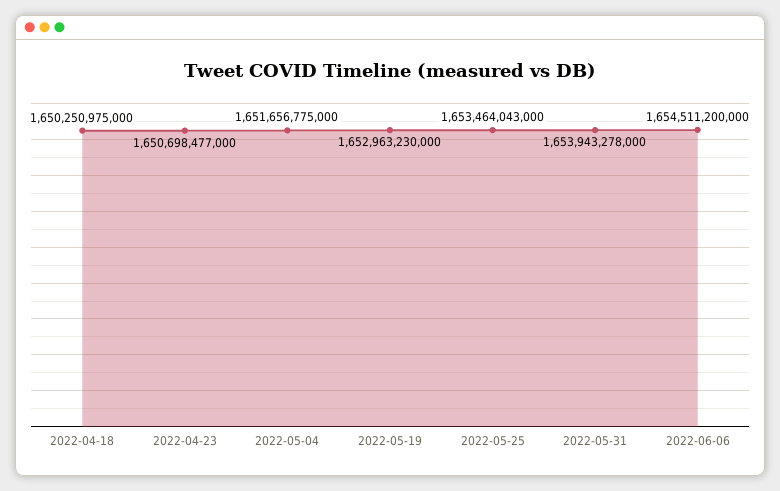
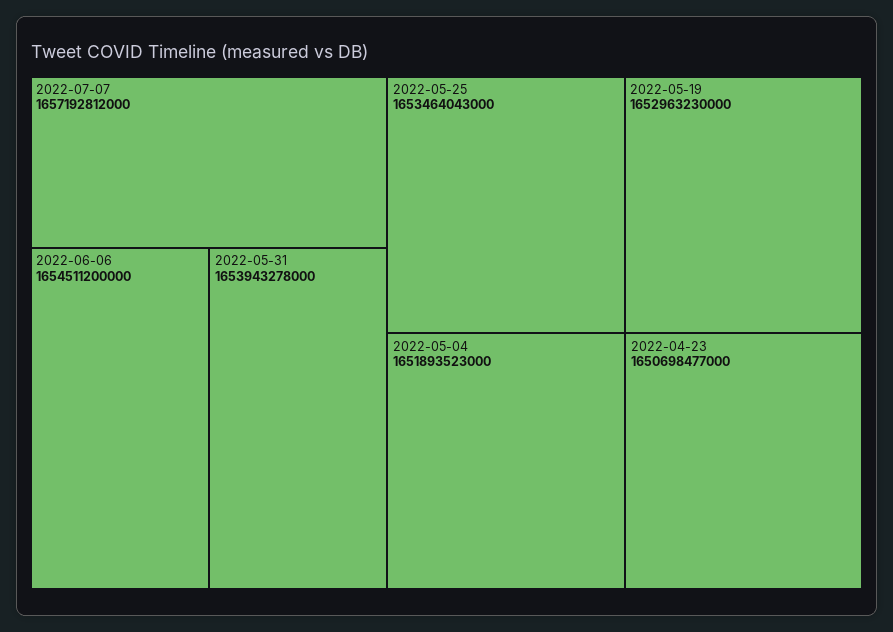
2022-04-18: 1650250975000 -> none
2022-05-04: 1651656775000 -> 1651893523000
2022-07-07: none -> 1657192812000

